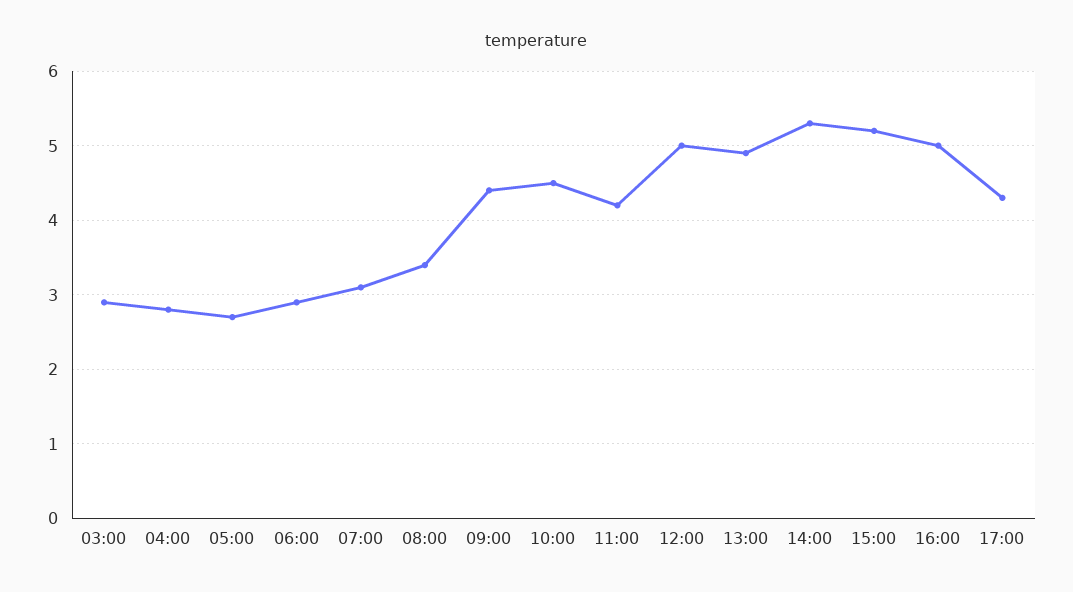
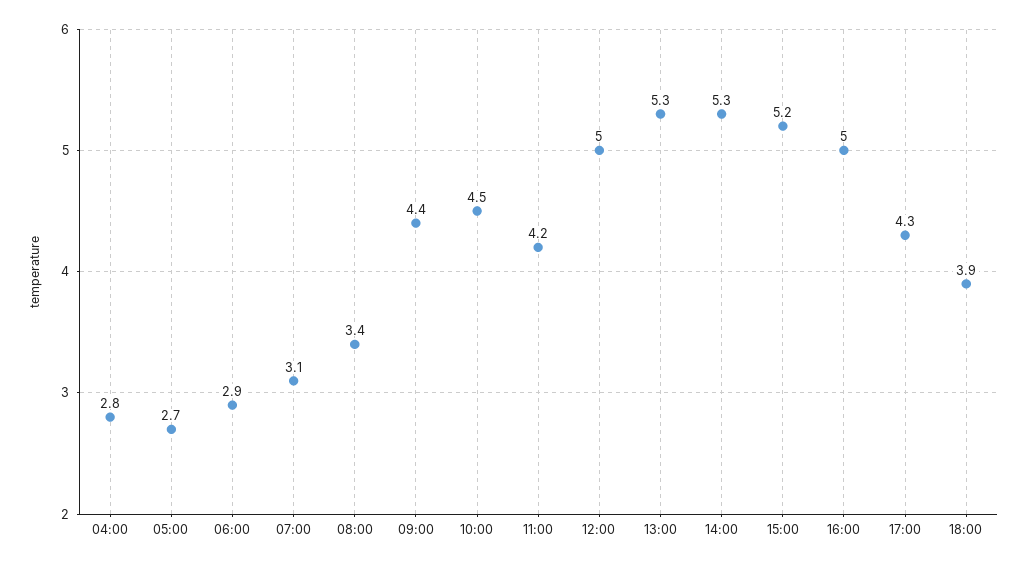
03:00: 2.9 -> none
13:00: 4.9 -> 5.3
18:00: none -> 3.9

